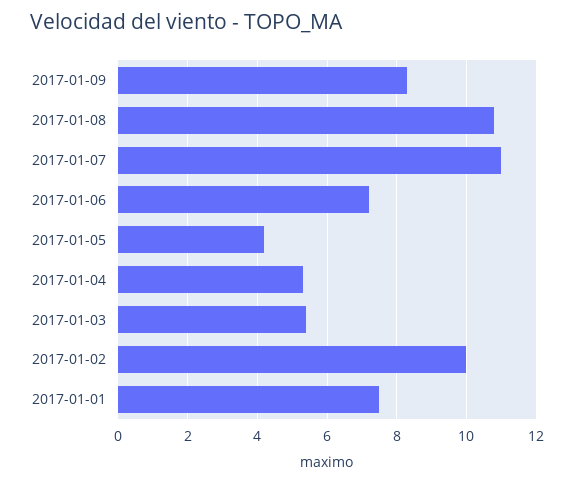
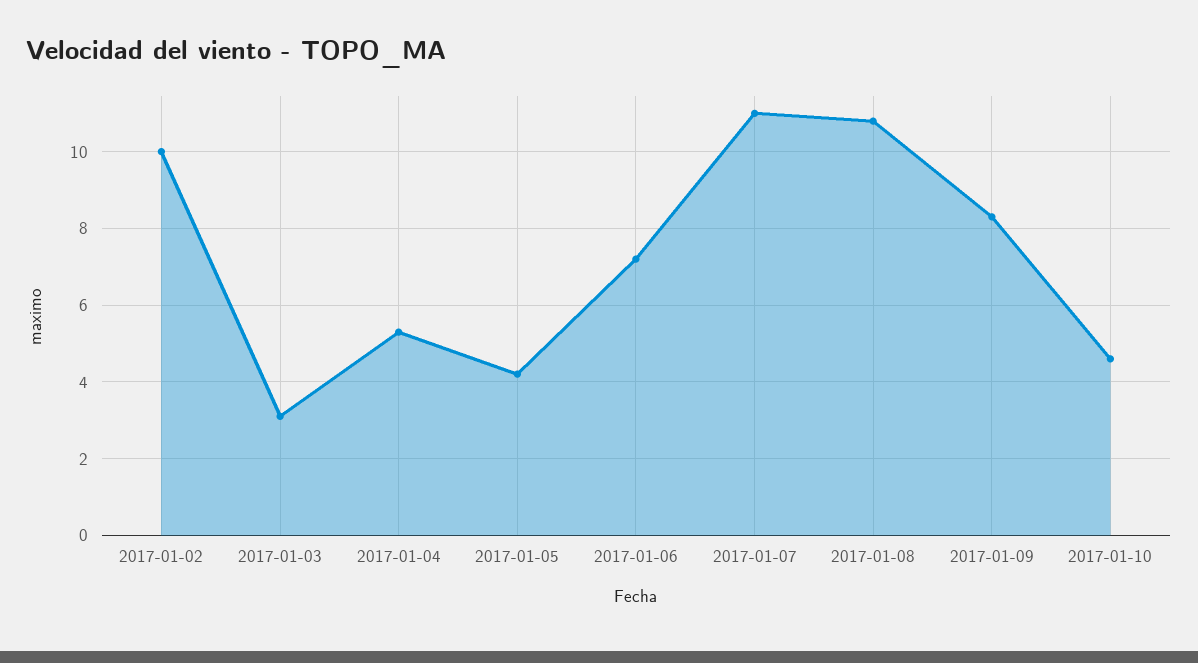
2017-01-03: 5.5 -> 3
2017-01-01: 7.5 -> none
2017-01-10: none -> 4.5

